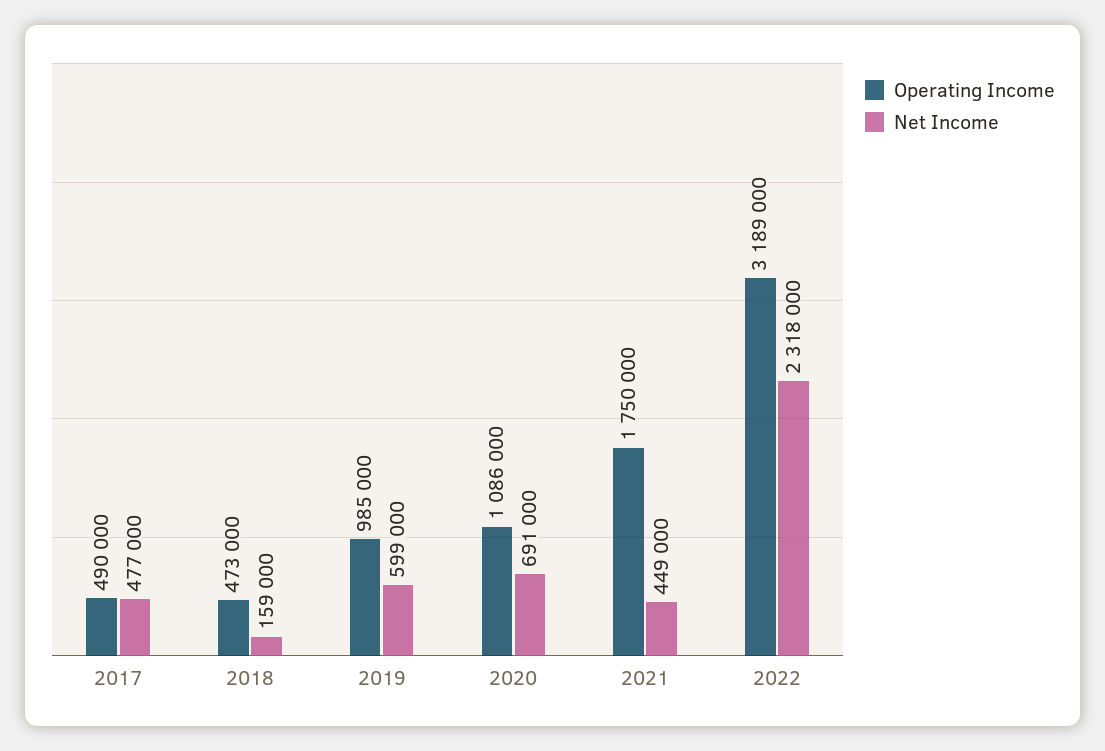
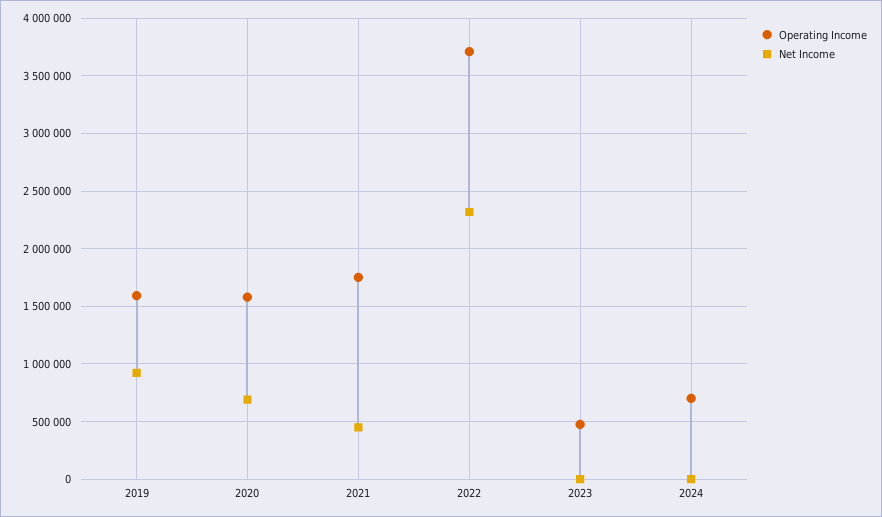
Operating Income, 2017: 490000 -> none
Net Income, 2017: 477000 -> none
Operating Income, 2018: 473000 -> none
Net Income, 2018: 159000 -> none
Operating Income, 2019: 985000 -> 1600000
Net Income, 2019: 599000 -> 900000
Operating Income, 2020: 1086000 -> 1600000
Operating Income, 2022: 3189000 -> 3700000
Operating Income, 2023: none -> 500000
Net Income, 2023: none -> 0
Operating Income, 2024: none -> 700000
Net Income, 2024: none -> 0

